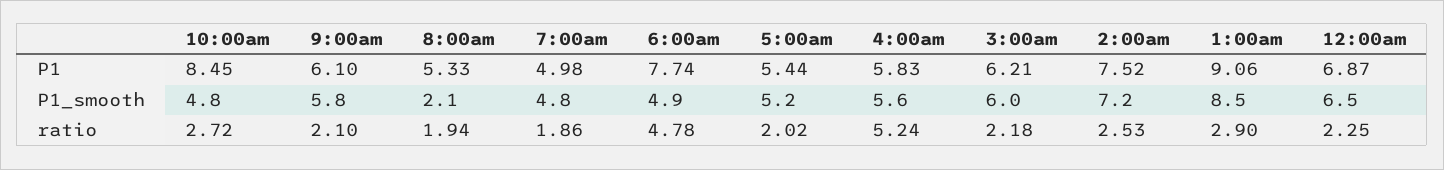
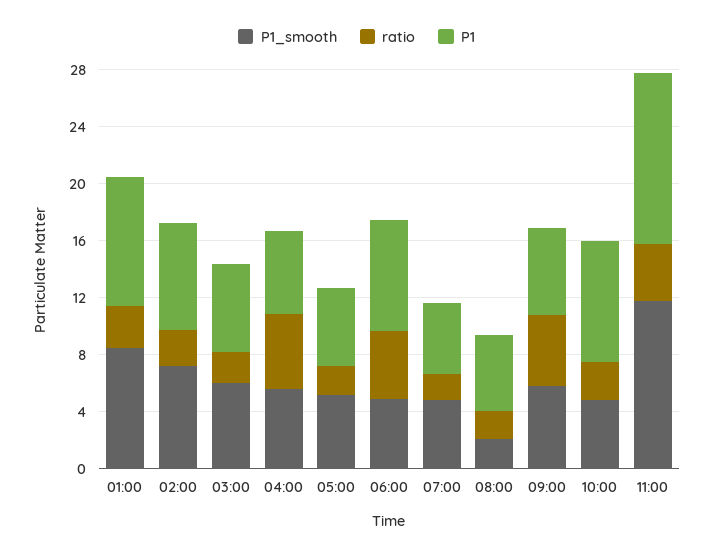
P1, 12:00am: 6.87 -> none
P1_smooth, 12:00am: 6.5 -> none
ratio, 9:00am: 2.1 -> 5
ratio, 12:00am: 2.25 -> none
P1_smooth, 11:00: none -> 12
ratio, 11:00: none -> 4
P1, 11:00: none -> 12

